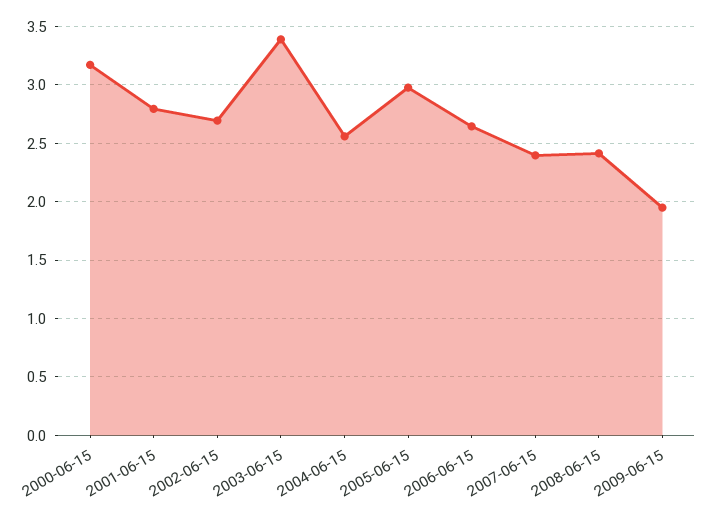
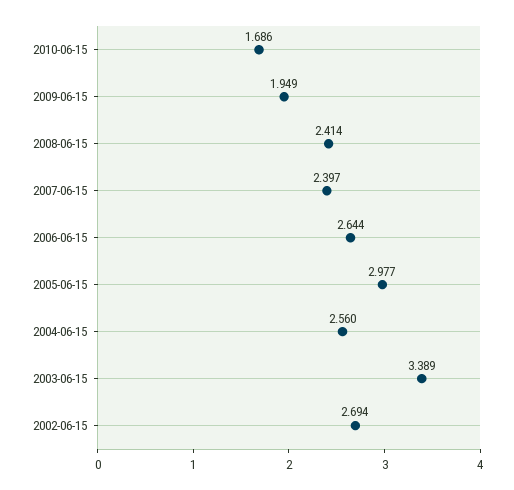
2000-06-15: 3.2 -> none
2001-06-15: 2.8 -> none
2010-06-15: none -> 1.686

